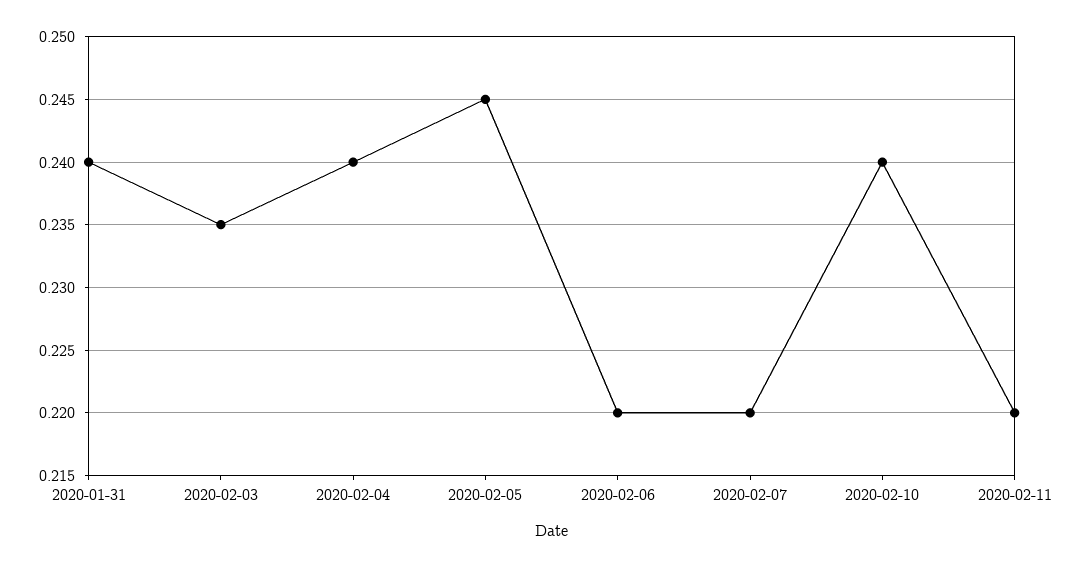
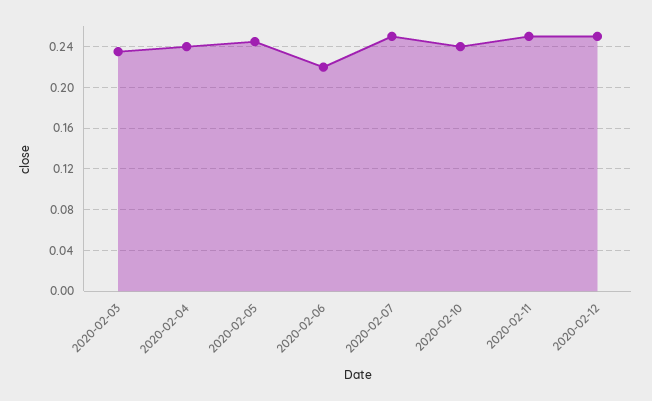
2020-01-31: 0.24 -> none
2020-02-07: 0.22 -> 0.25
2020-02-11: 0.22 -> 0.25
2020-02-12: none -> 0.25

